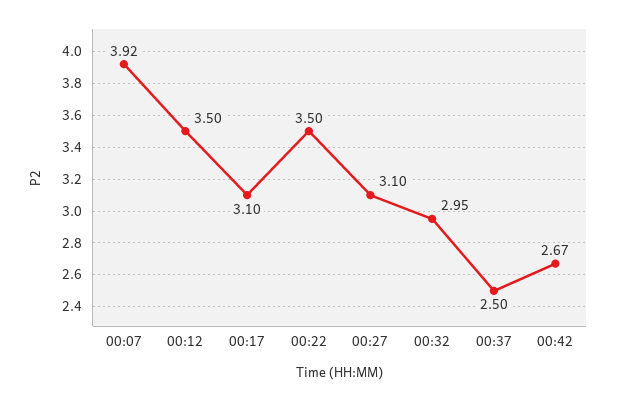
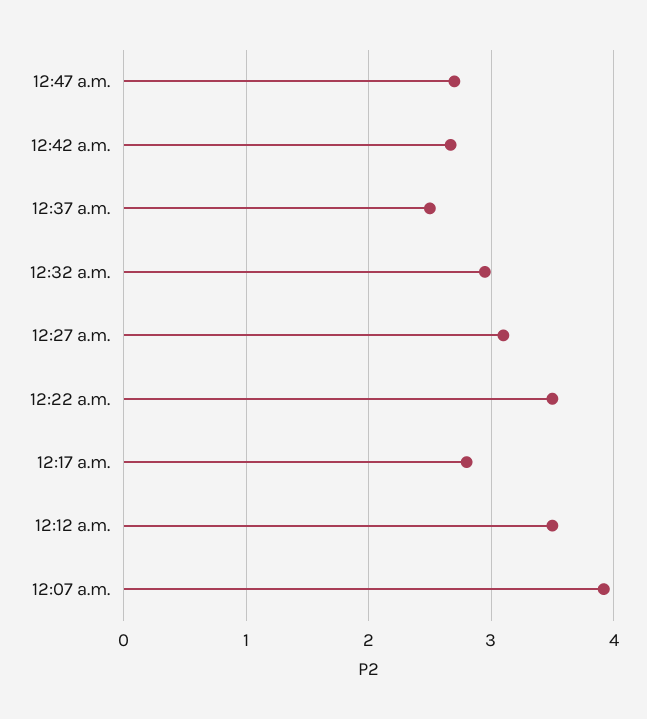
00:17: 3.1 -> 2.8
12:47 a.m.: none -> 2.7

